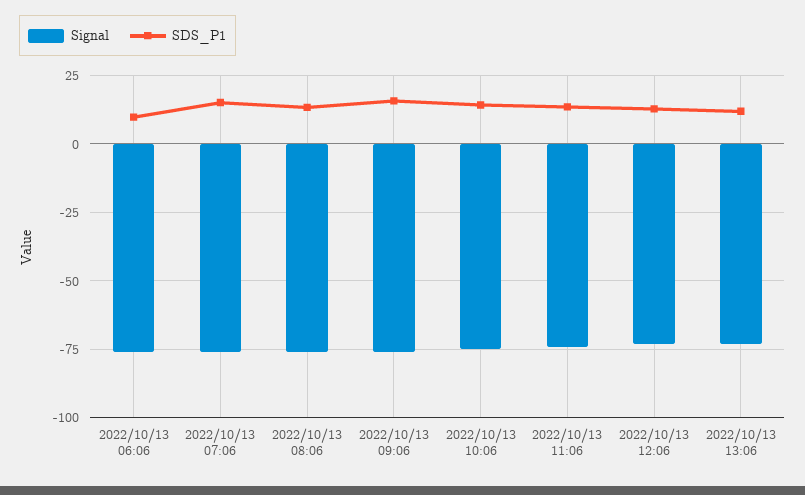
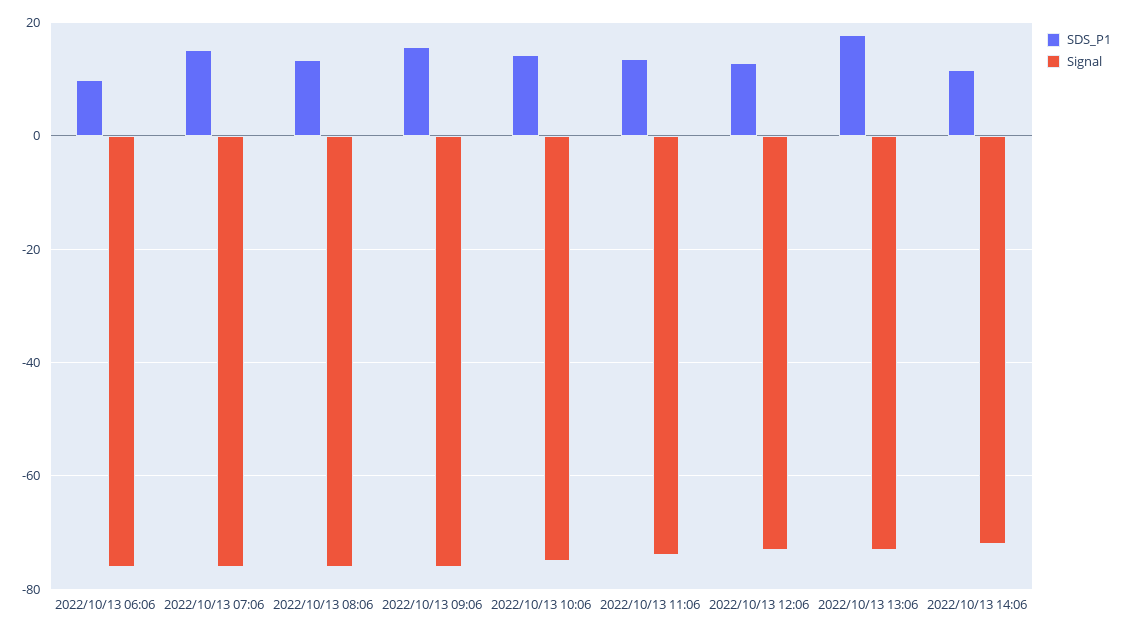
SDS_P1, 2022/10/13 13:06: 12.5 -> 18
SDS_P1, 2022/10/13 14:06: none -> 12
Signal, 2022/10/13 14:06: none -> -72

